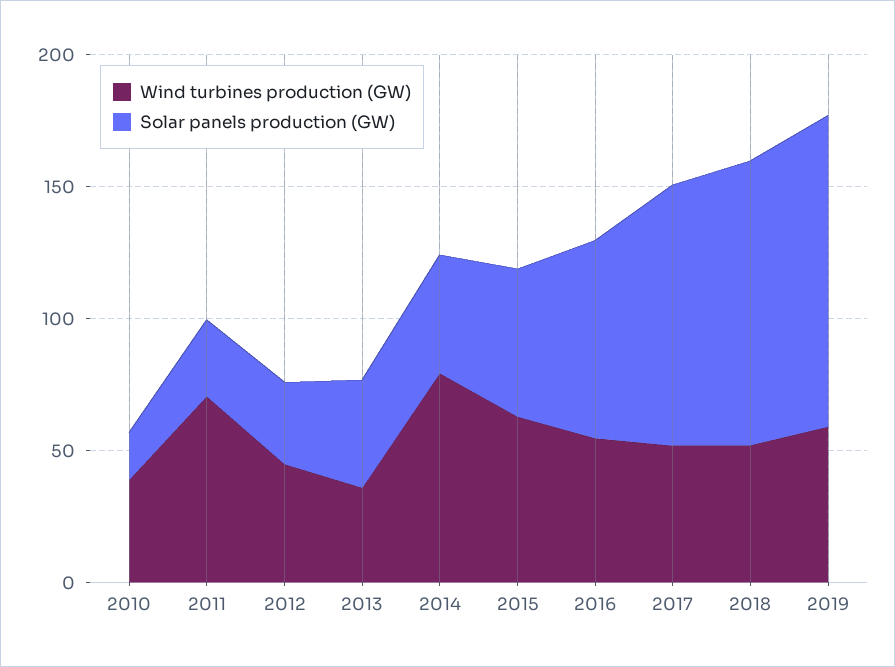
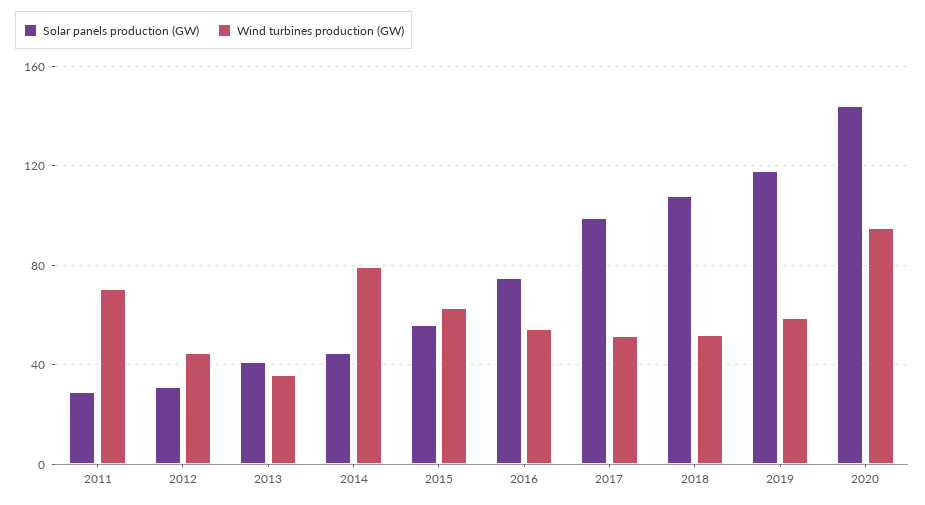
Wind turbines production (GW), 2010: 40 -> none
Solar panels production (GW), 2010: 20 -> none
Solar panels production (GW), 2020: none -> 145
Wind turbines production (GW), 2020: none -> 95

